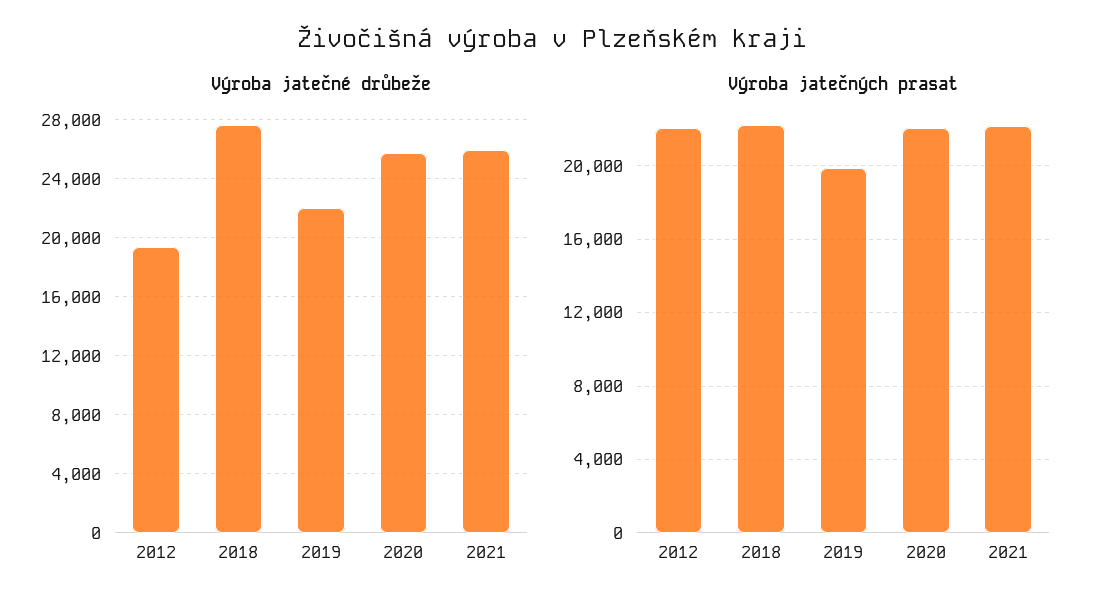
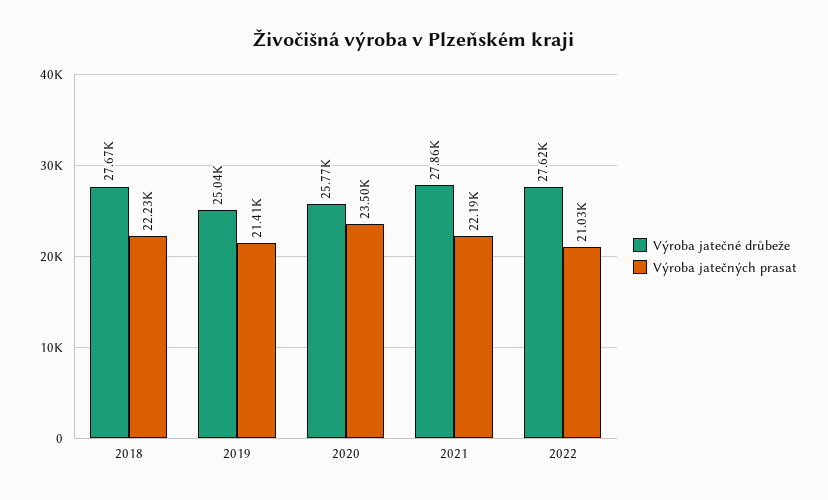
Výroba jatečné drůbeže, 2012: 19500 -> none
Výroba jatečné drůbeže, 2019: 22000 -> 25040
Výroba jatečné drůbeže, 2021: 26000 -> 27860
Výroba jatečných prasat, 2012: 22000 -> none
Výroba jatečných prasat, 2019: 20000 -> 21410
Výroba jatečných prasat, 2020: 22000 -> 23500
Výroba jatečné drůbeže, 2022: none -> 27620
Výroba jatečných prasat, 2022: none -> 21030

